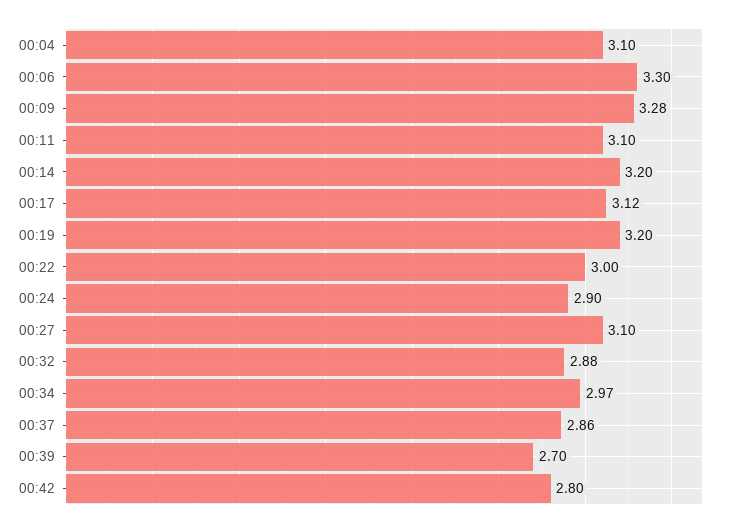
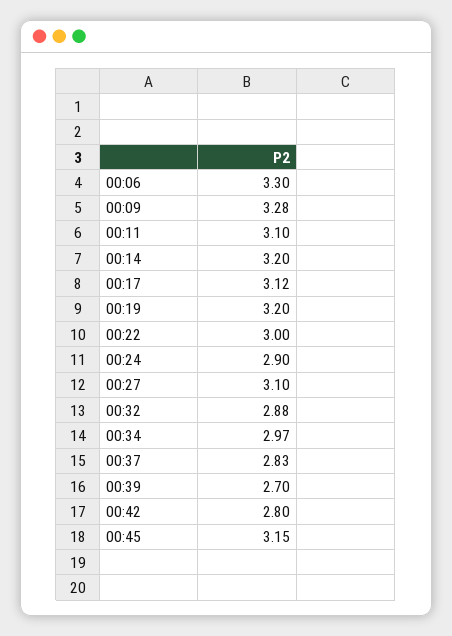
00:04: 3.1 -> none
00:37: 2.86 -> 2.83
00:45: none -> 3.15

